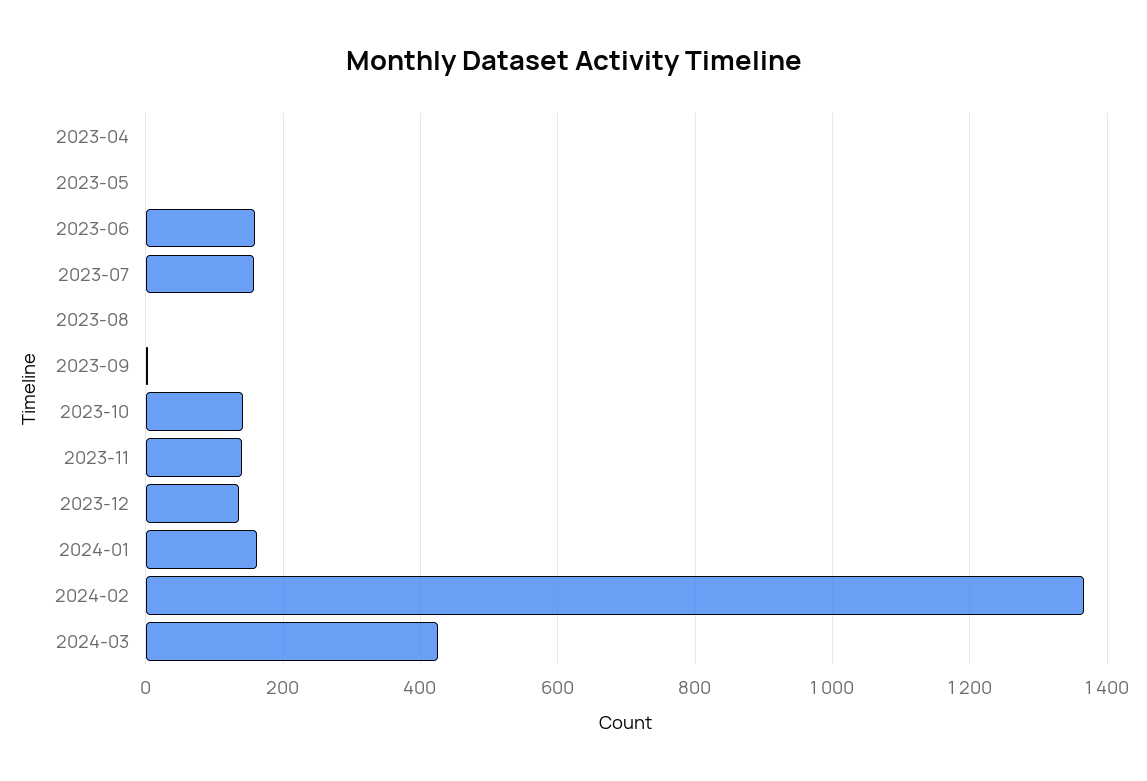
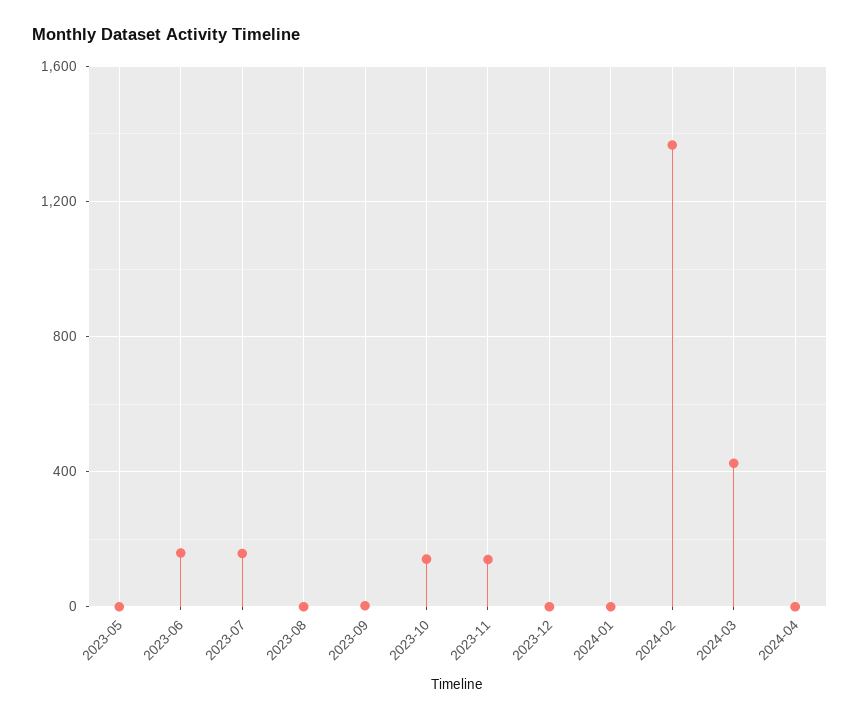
2023-04: 0 -> none
2023-12: 140 -> 0
2024-01: 160 -> 0
2024-04: none -> 0

